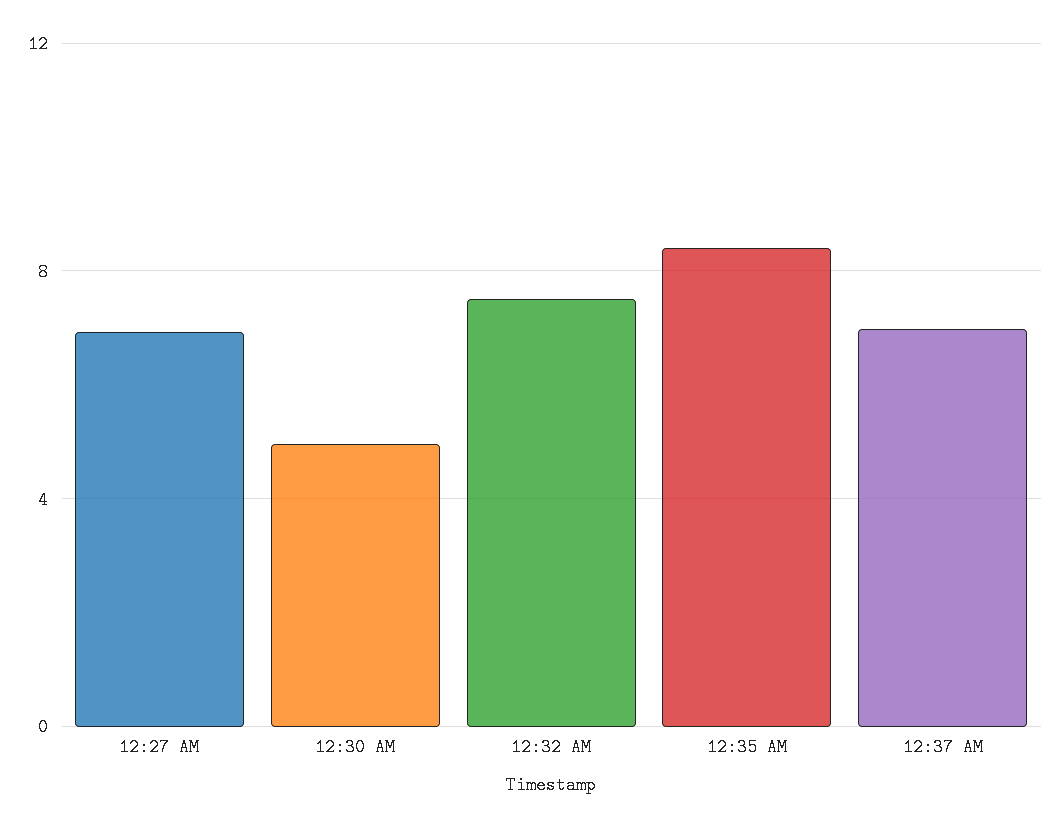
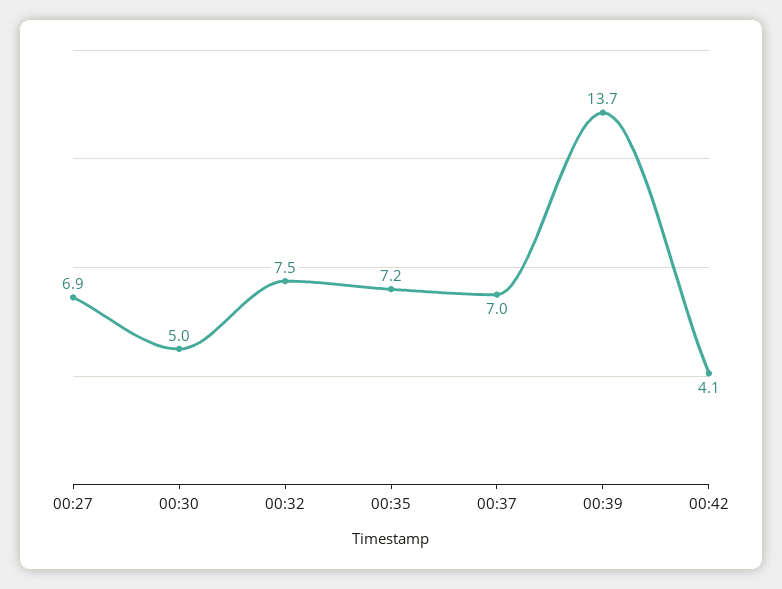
12:35 AM: 8.5 -> 7.2
00:39: none -> 13.7
00:42: none -> 4.1

